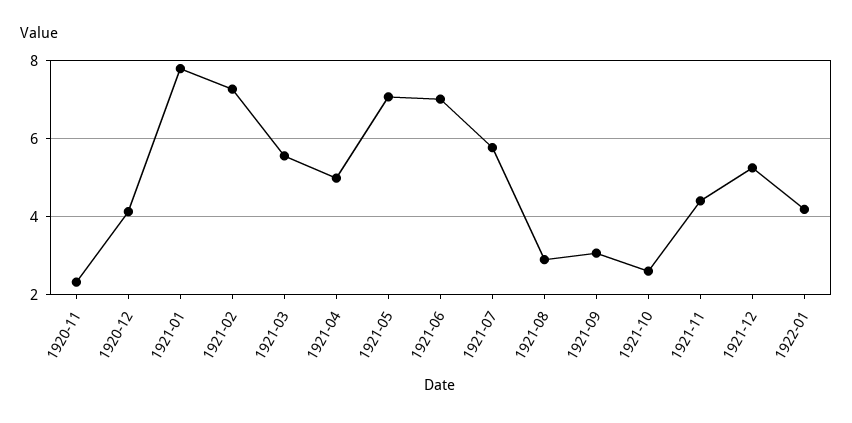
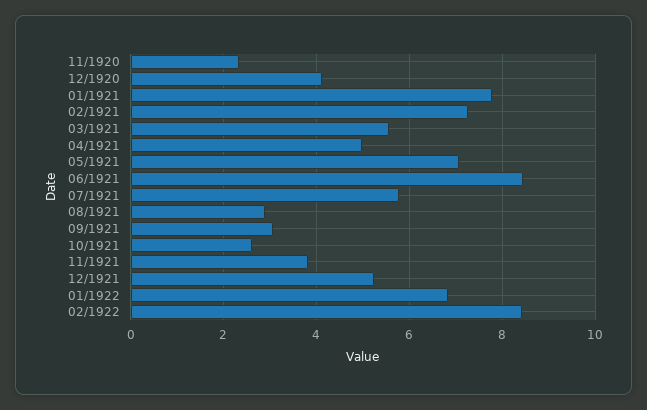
1921-06: 7 -> 8.4
1921-11: 4.4 -> 3.8
1922-01: 4.2 -> 6.8
02/1922: none -> 8.4

